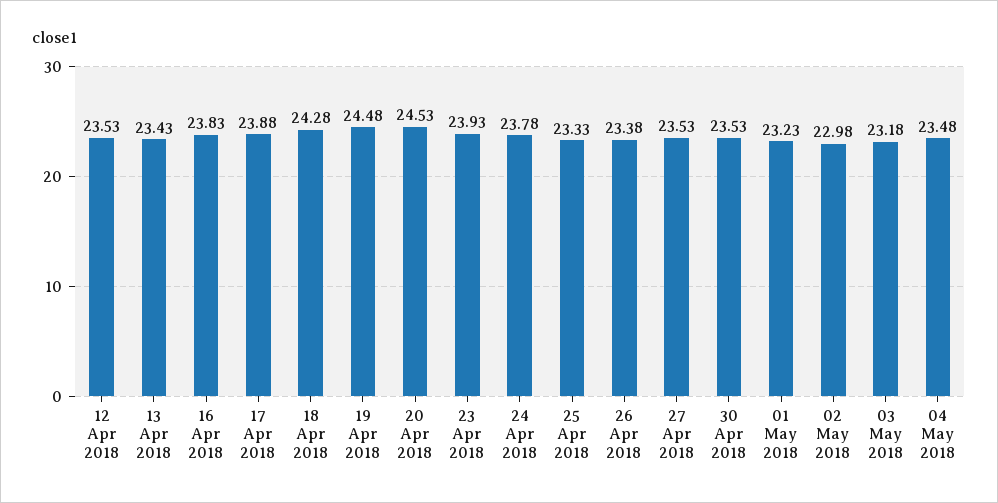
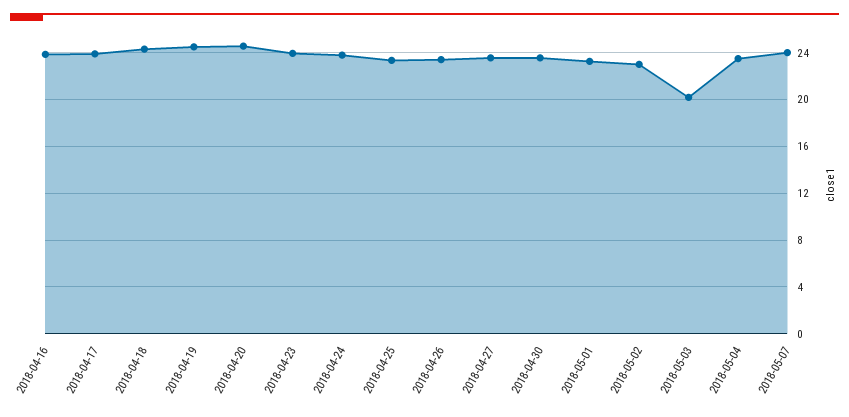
12 Apr 2018: 23.53 -> none
13 Apr 2018: 23.43 -> none
03 May 2018: 23.18 -> 20
2018-05-07: none -> 24

